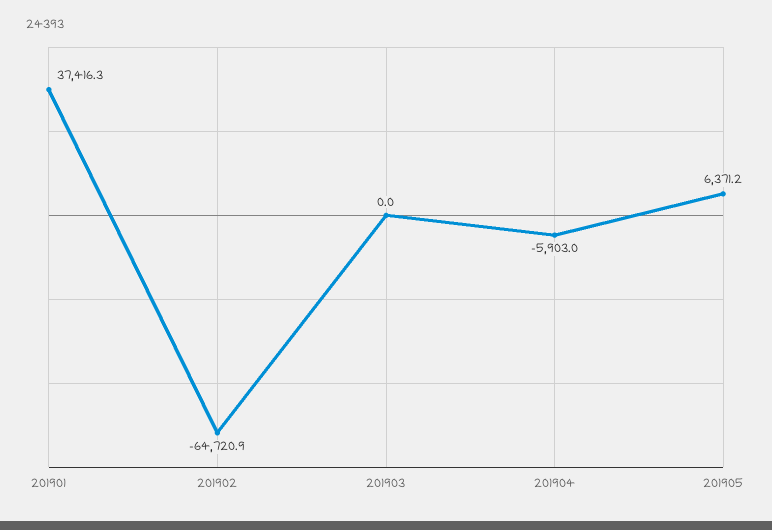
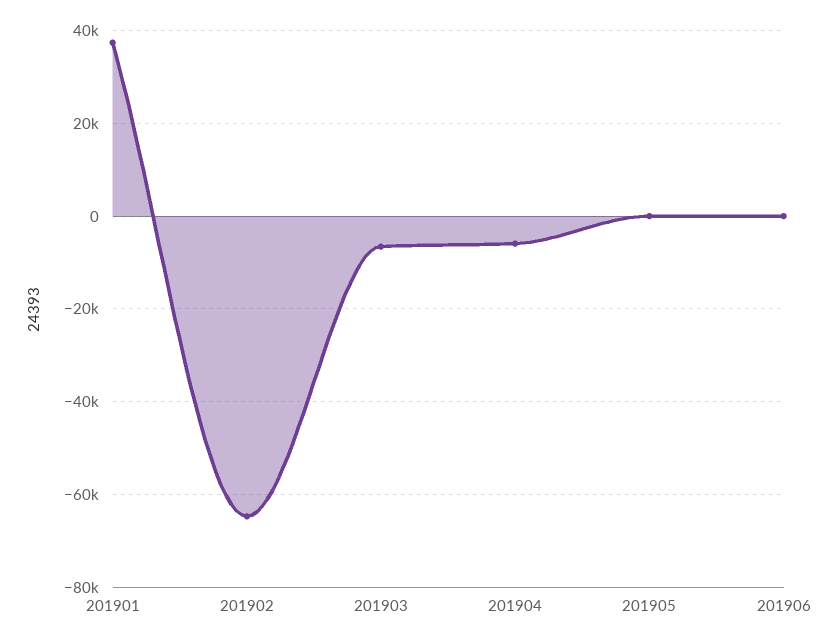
201903: 0 -> -6000
201905: 6371.2 -> 0
201906: none -> 0

